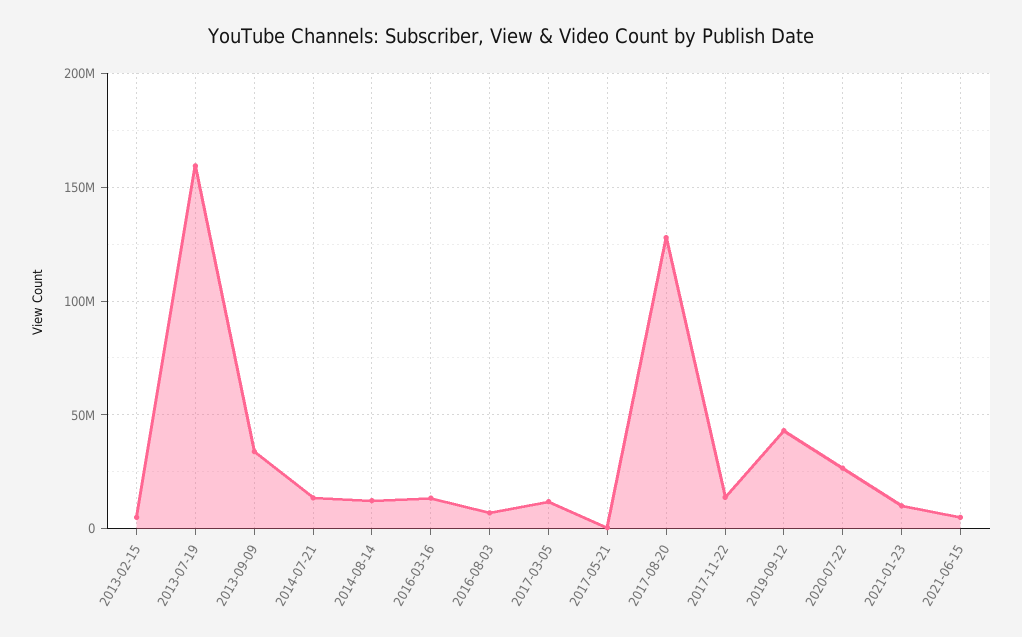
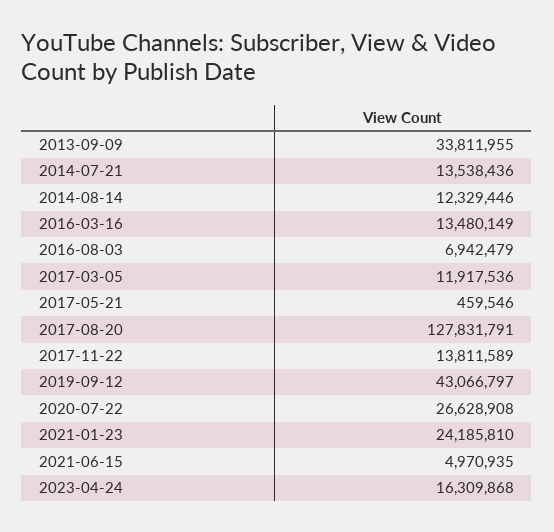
2013-02-15: 5000000 -> none
2013-07-19: 160000000 -> none
2021-01-23: 10000000 -> 24185810
2023-04-24: none -> 16309868

